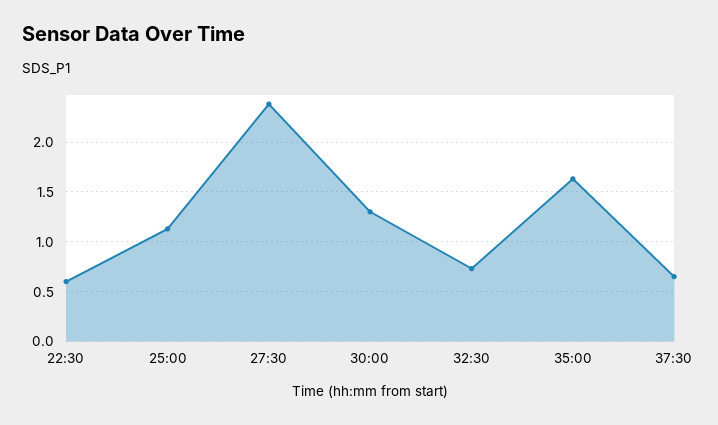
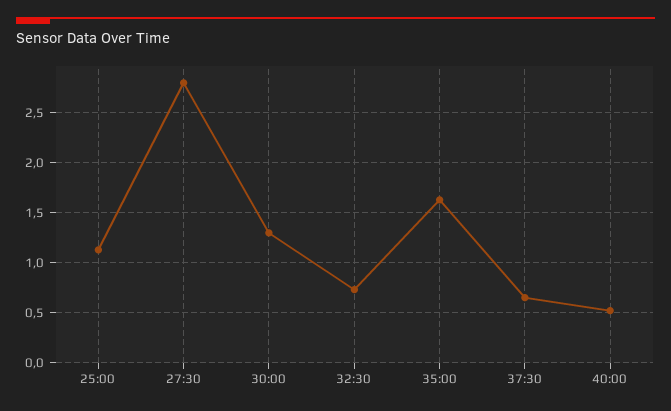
22:30: 0.6 -> none
27:30: 2.4 -> 2.8
40:00: none -> 0.5

